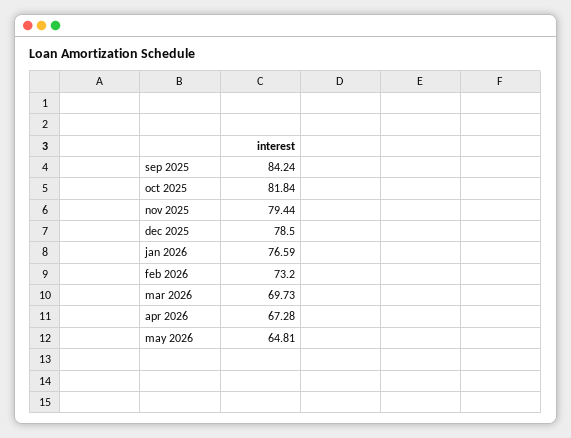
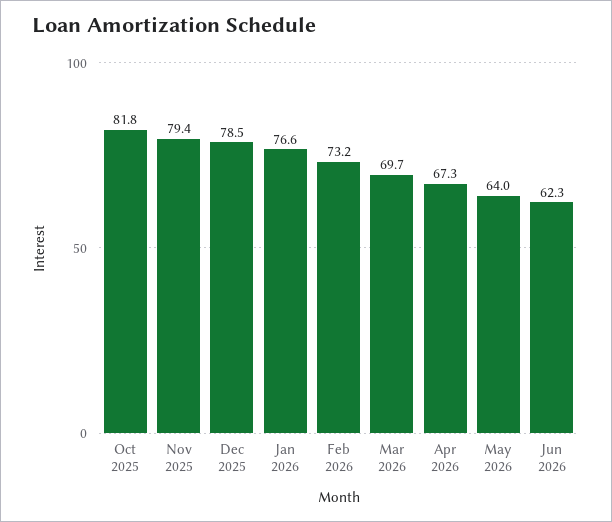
sep 2025: 84.24 -> none
may 2026: 64.81 -> 64
Jun 2026: none -> 62.3

